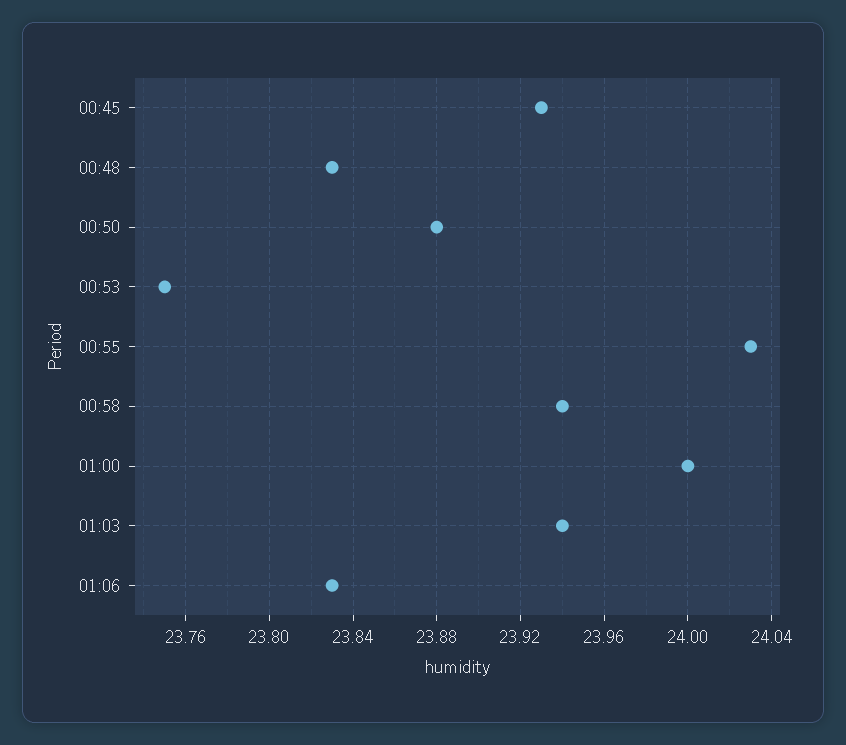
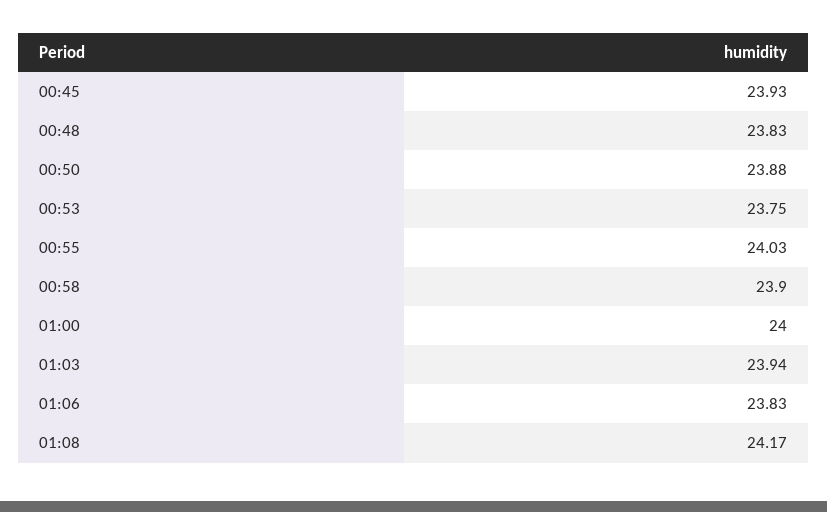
00:58: 23.94 -> 23.9
01:08: none -> 24.17

